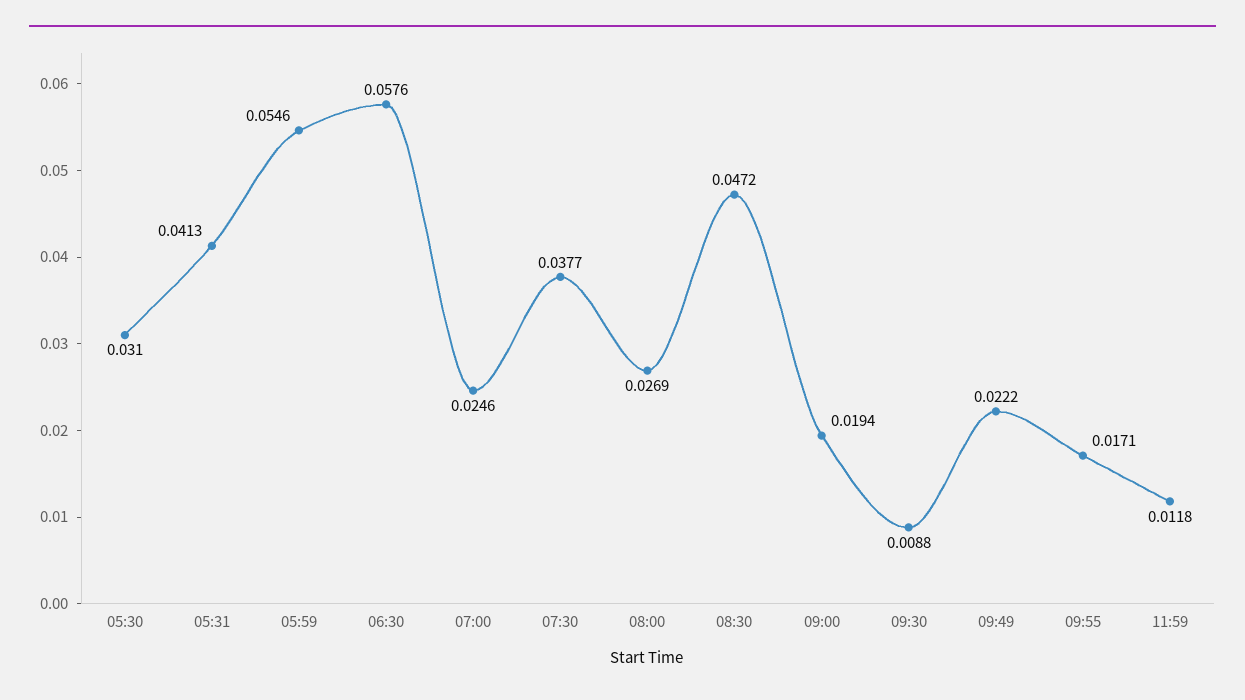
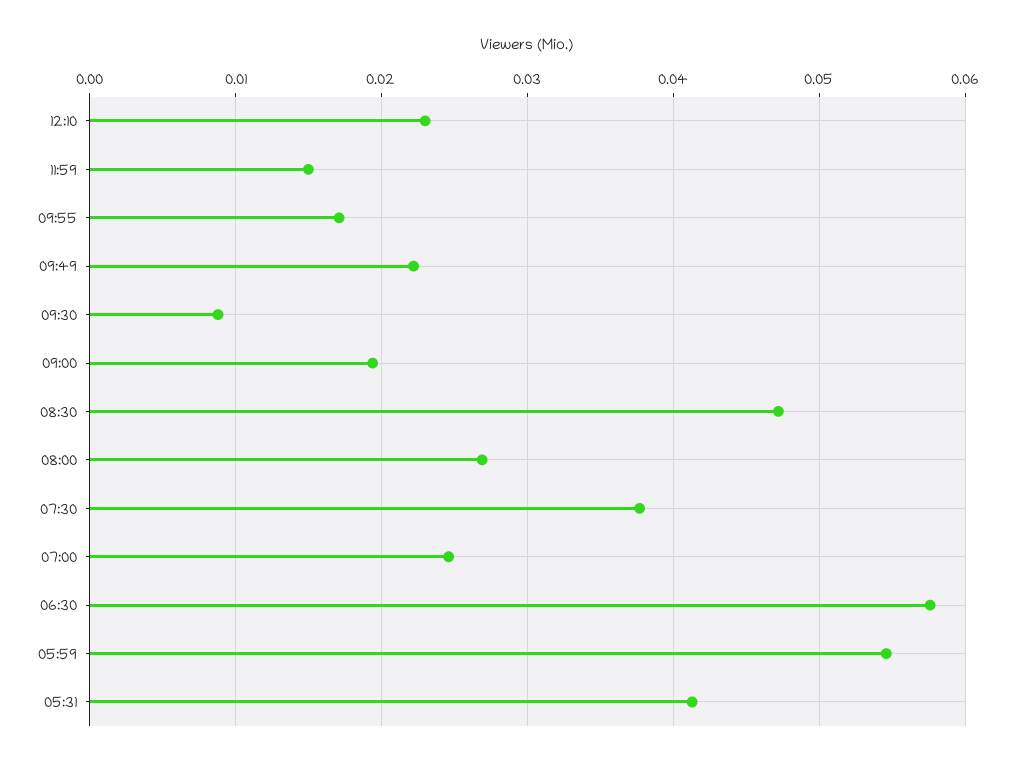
05:30: 0.031 -> none
11:59: 0.0118 -> 0.015
12:10: none -> 0.023

